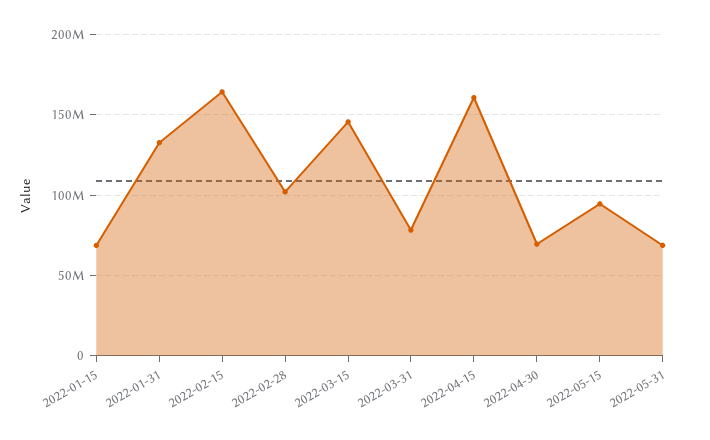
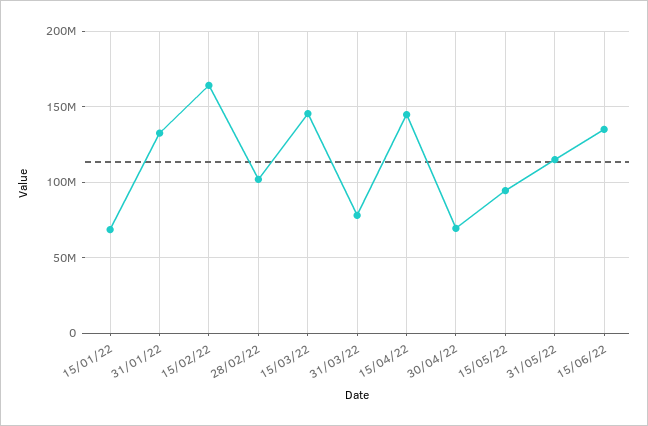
2022-04-15: 160000000 -> 145000000
2022-05-31: 70000000 -> 115000000
15/06/22: none -> 135000000

